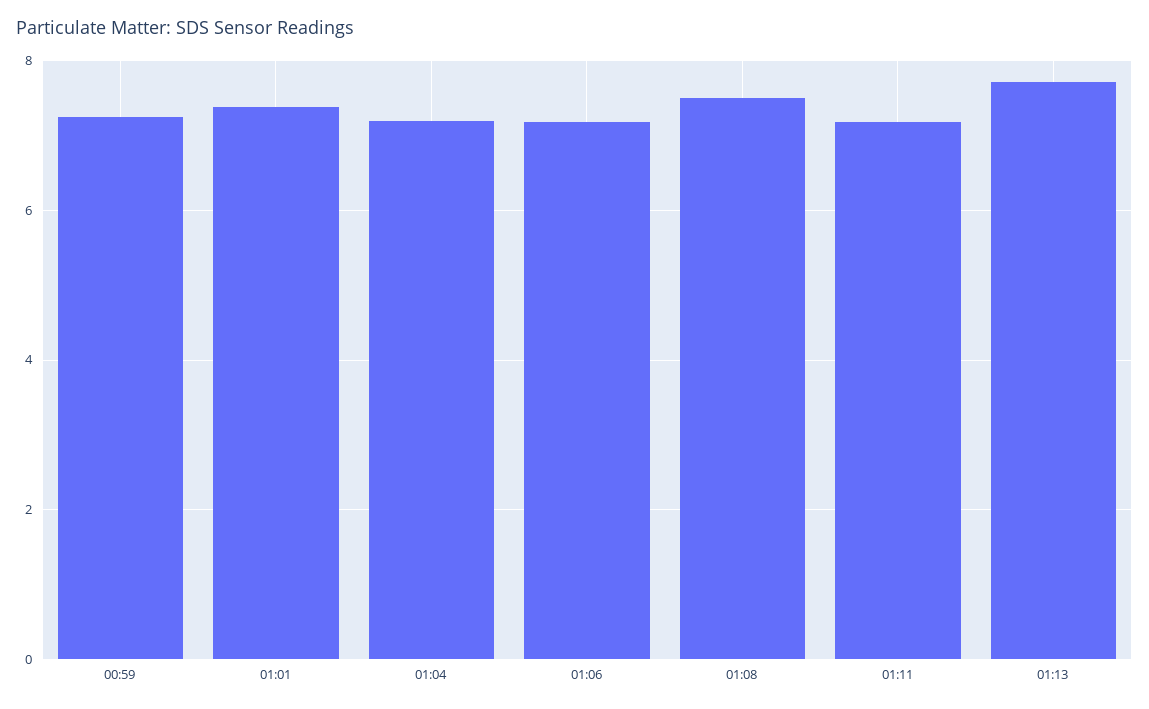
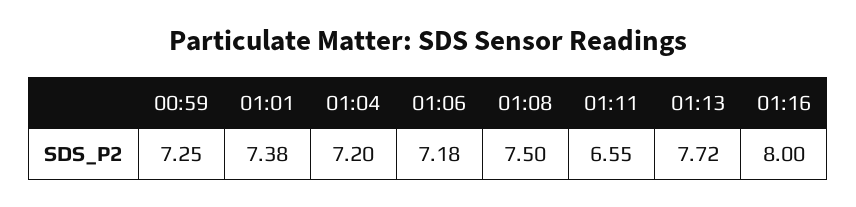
01:11: 7.2 -> 6.55
01:16: none -> 8

